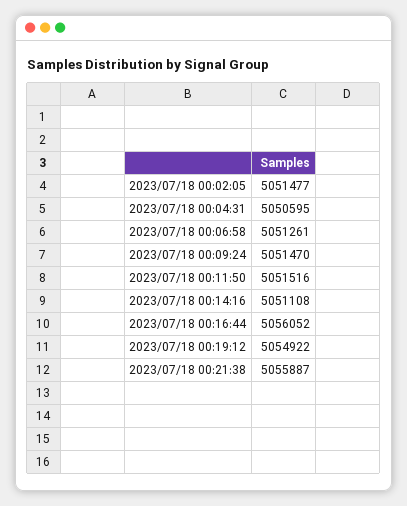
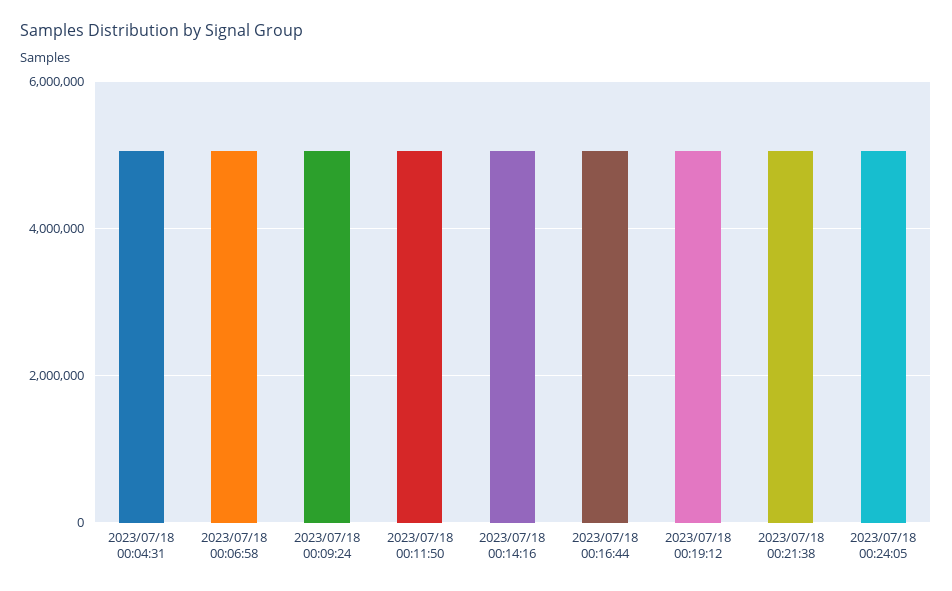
2023/07/18 00:02:05: 5051477 -> none
2023/07/18 00:24:05: none -> 5000000

